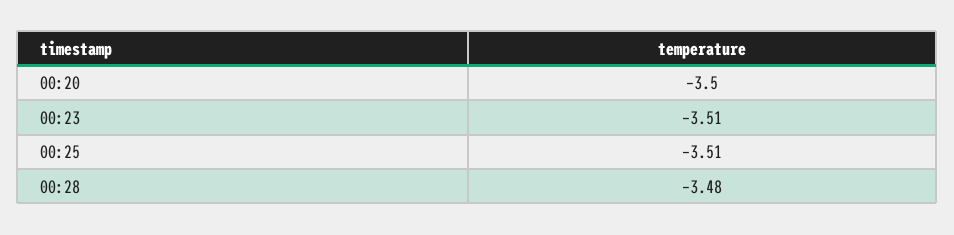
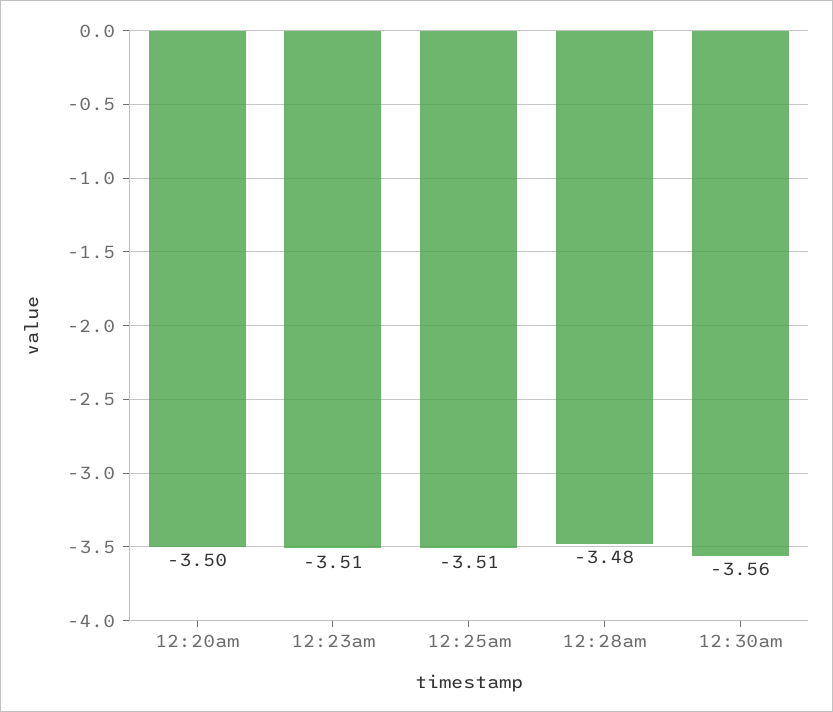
12:30am: none -> -3.56

